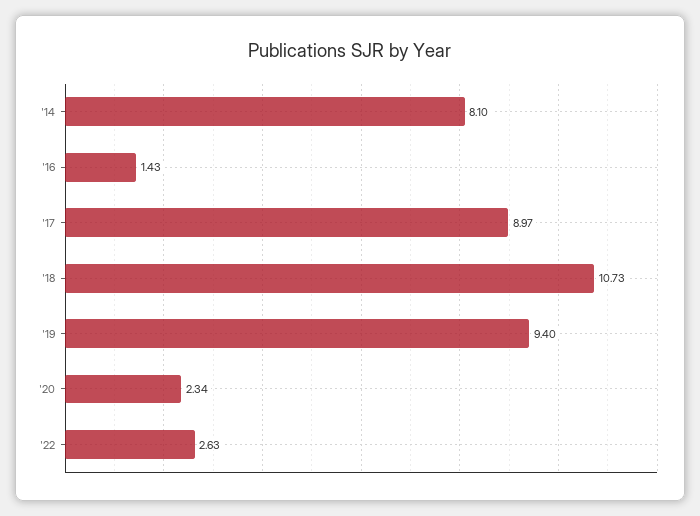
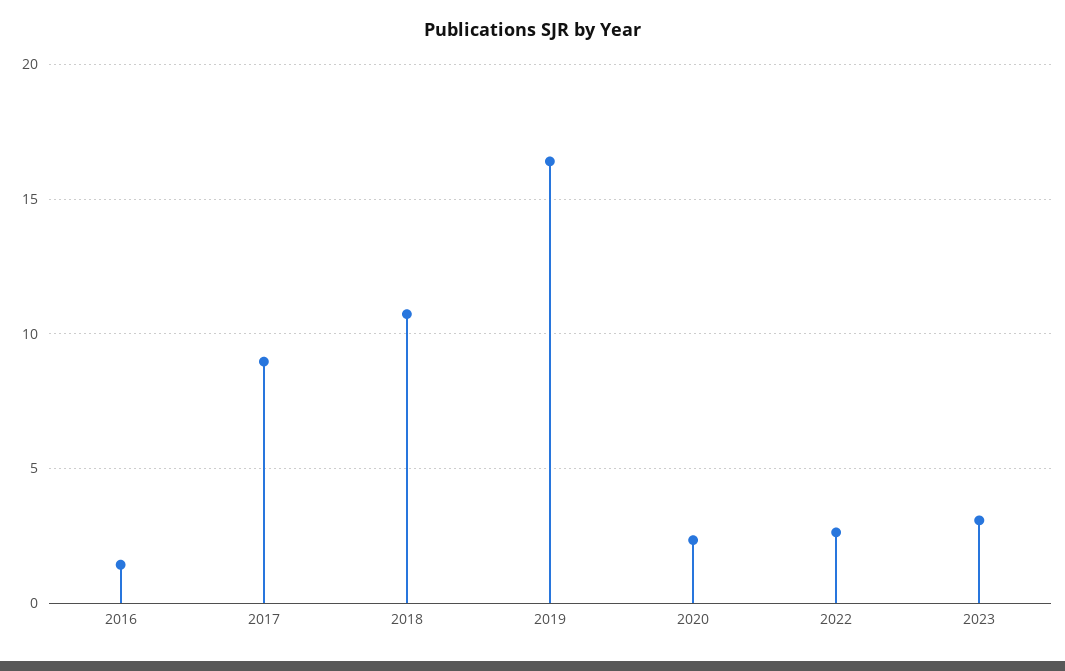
'14: 8.1 -> none
'19: 9.4 -> 16.5
2023: none -> 3

